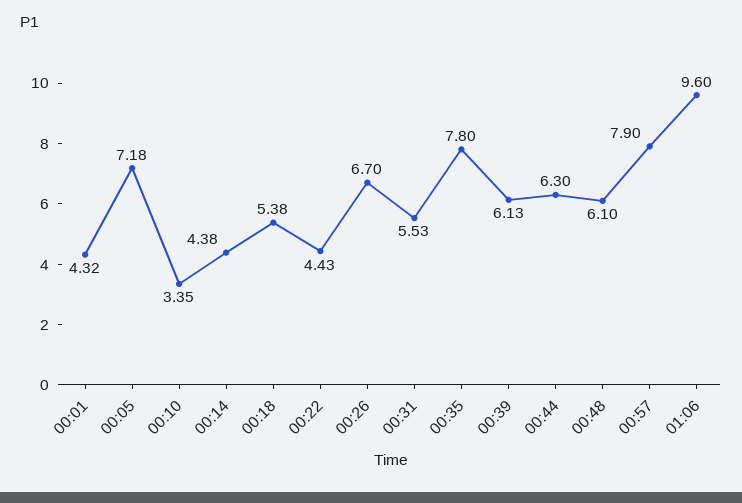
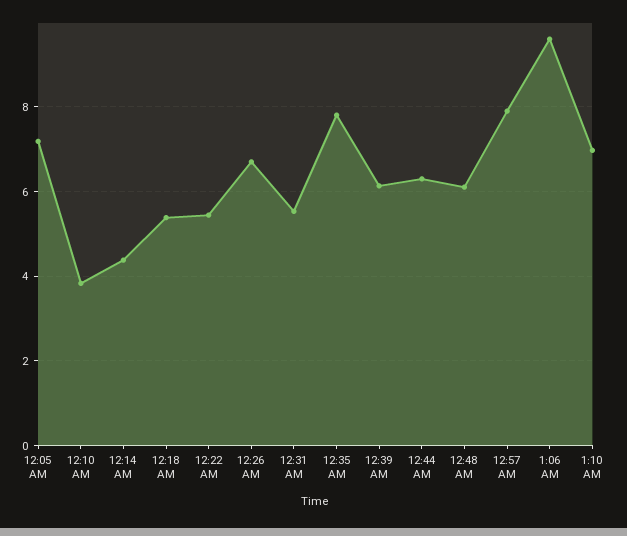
00:01: 4.32 -> none
00:10: 3.35 -> 3.8
00:22: 4.43 -> 5.4
1:10 AM: none -> 7

